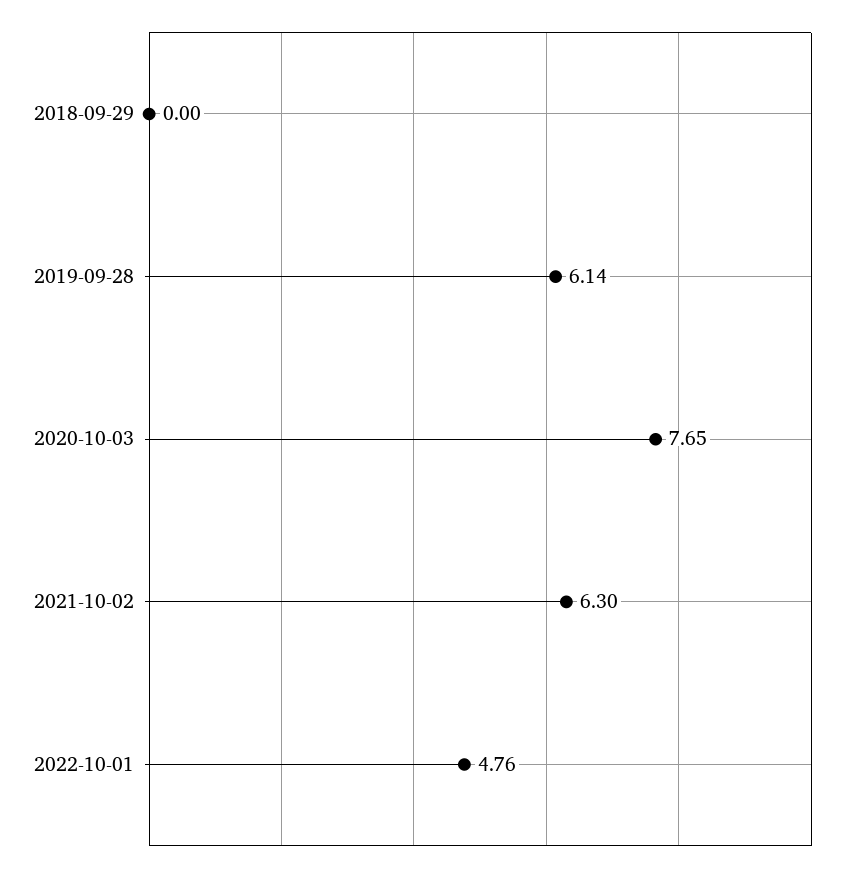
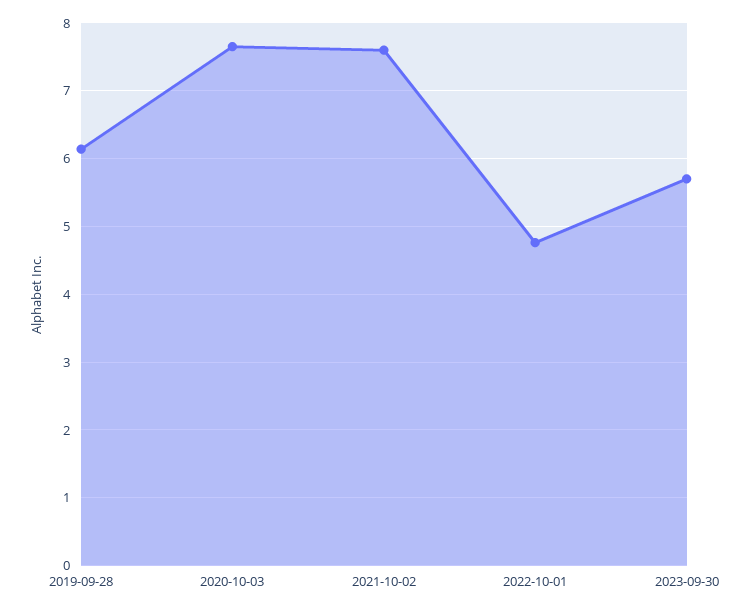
2018-09-29: 0 -> none
2021-10-02: 6.3 -> 7.6
2023-09-30: none -> 5.7

